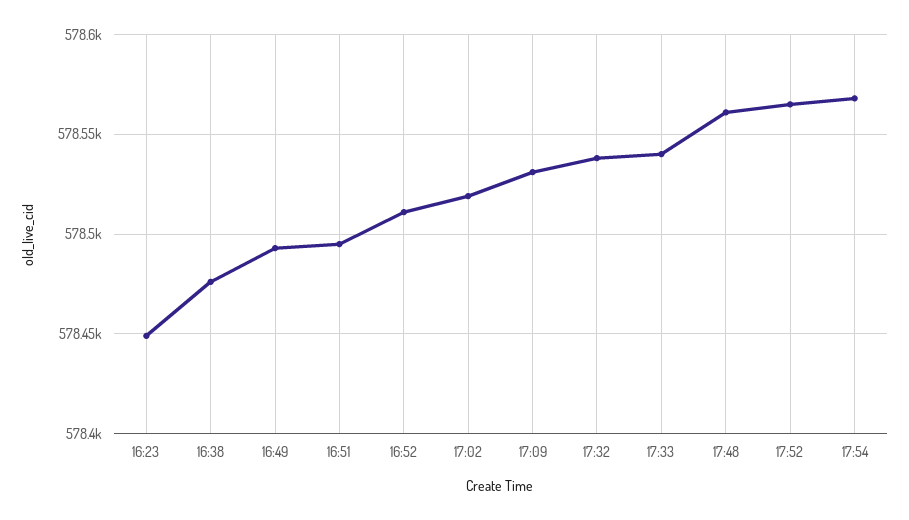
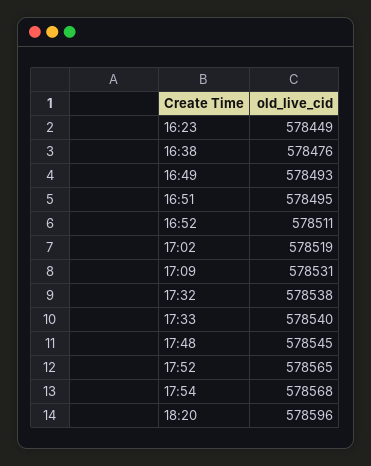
17:48: 578560 -> 578545
18:20: none -> 578596

